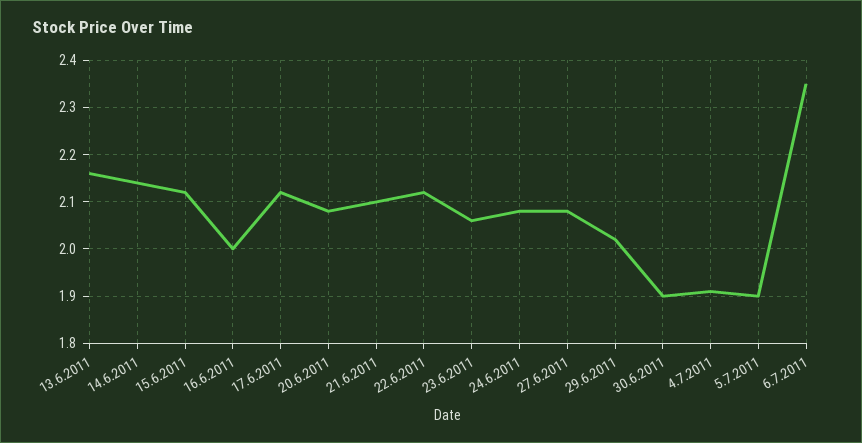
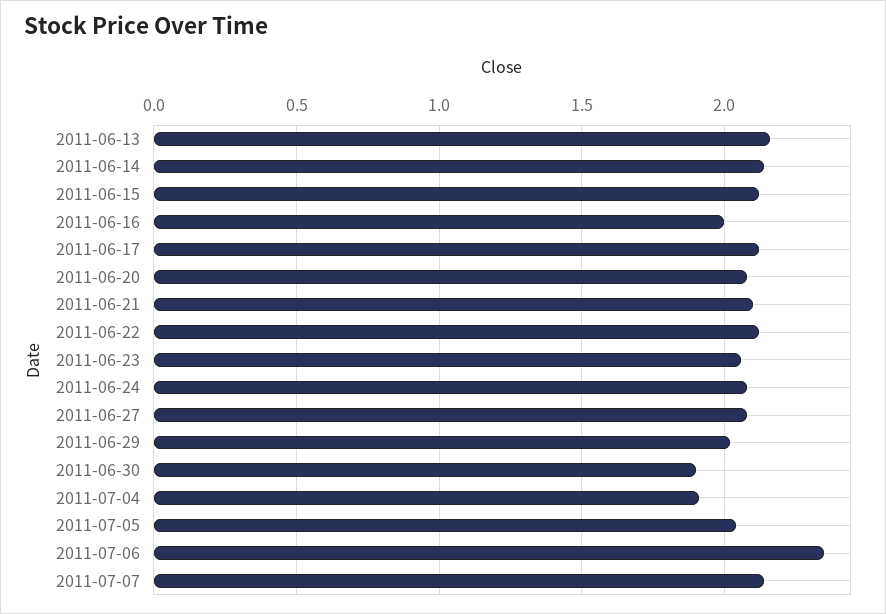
5.7.2011: 1.9 -> 2.05
2011-07-07: none -> 2.15

